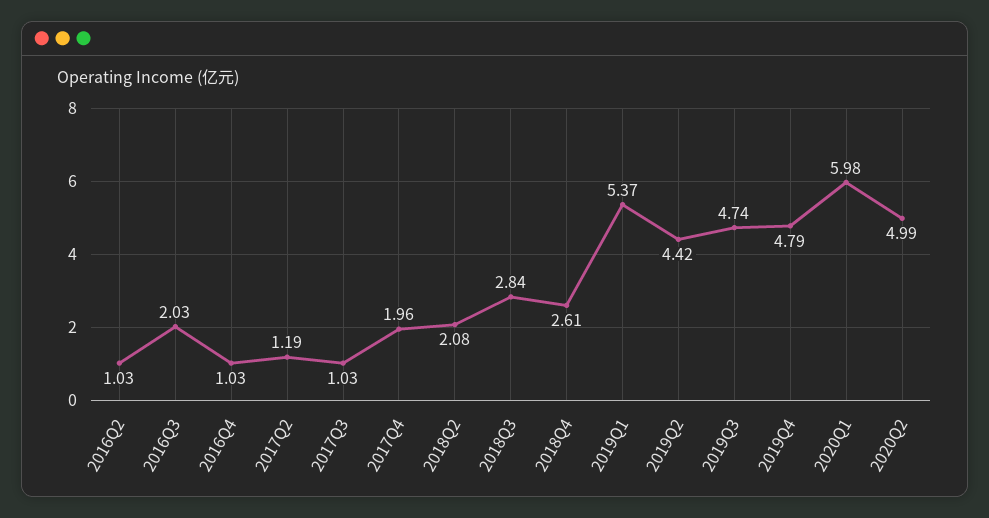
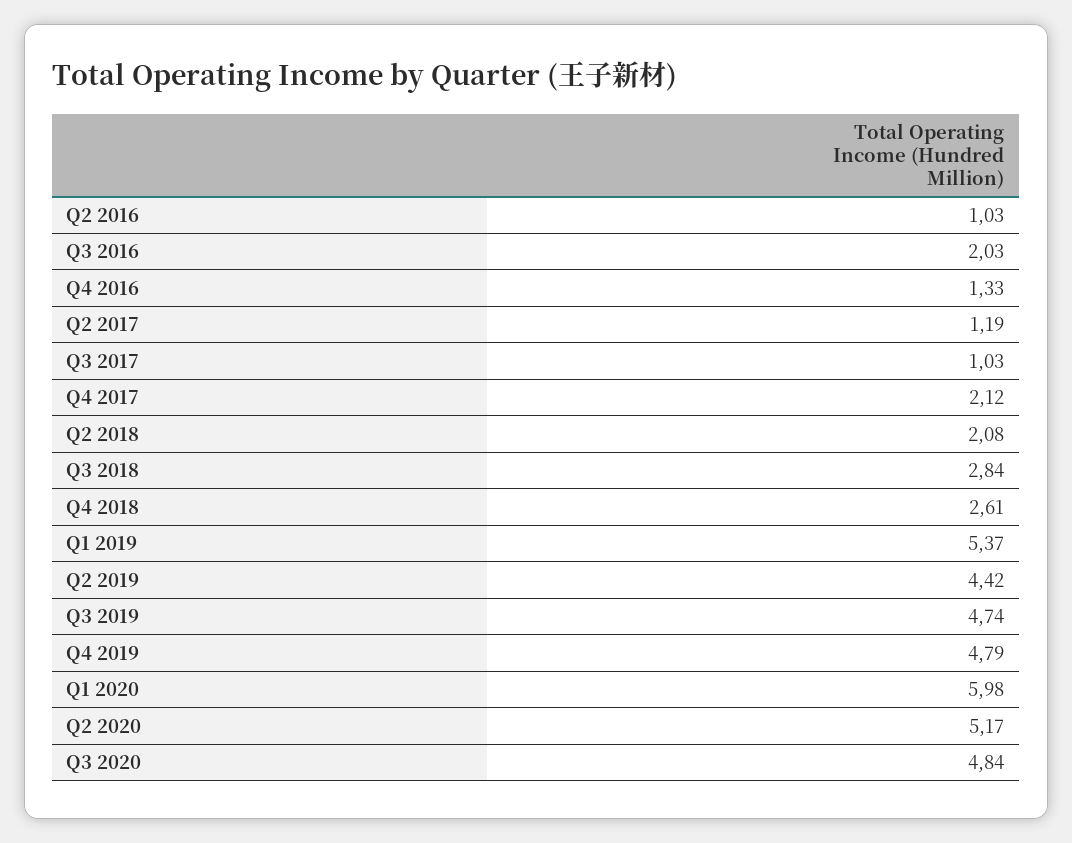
2016Q4: 1.03 -> 1.33
2017Q4: 1.96 -> 2.12
2020Q2: 4.99 -> 5.17
Q3 2020: none -> 4.84

